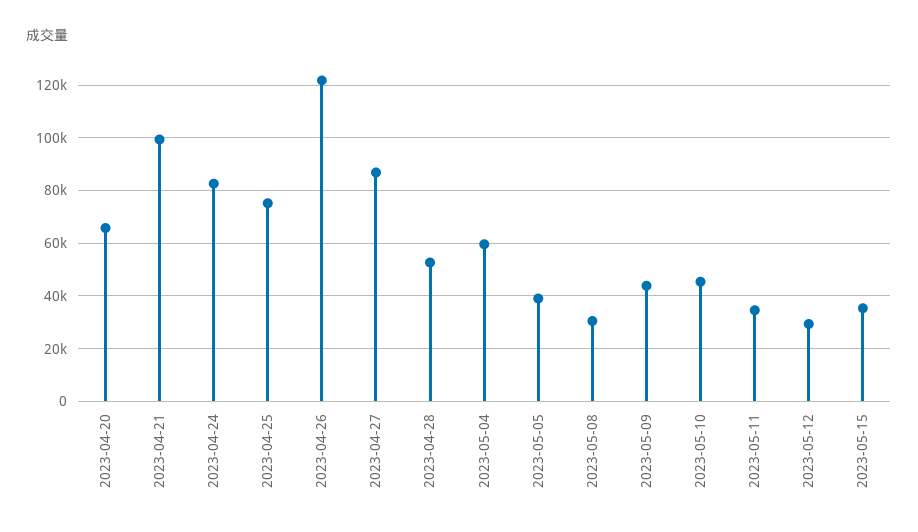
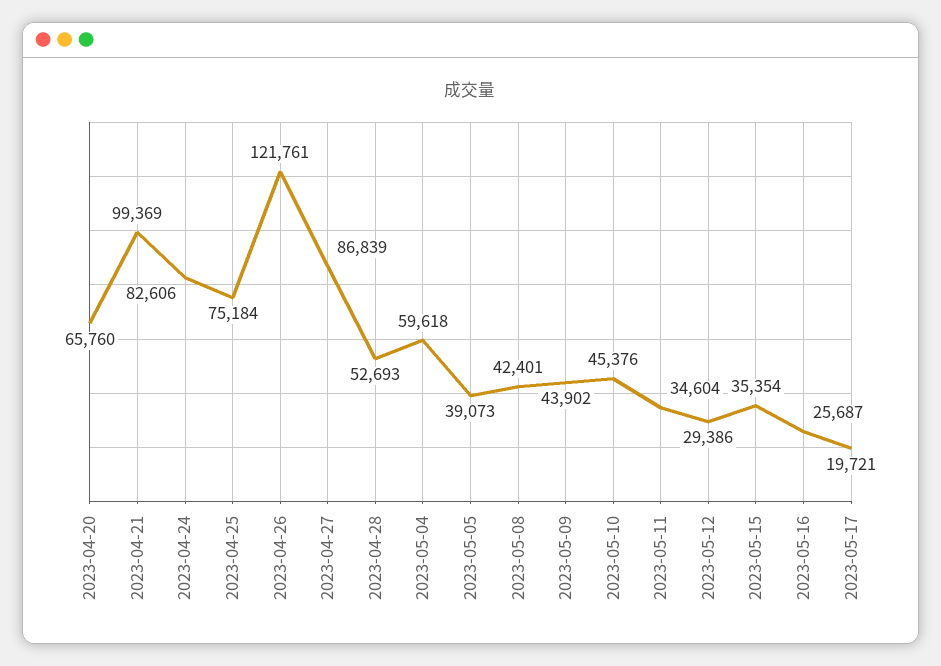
2023-05-08: 30000 -> 42401
2023-05-16: none -> 25687
2023-05-17: none -> 19721

